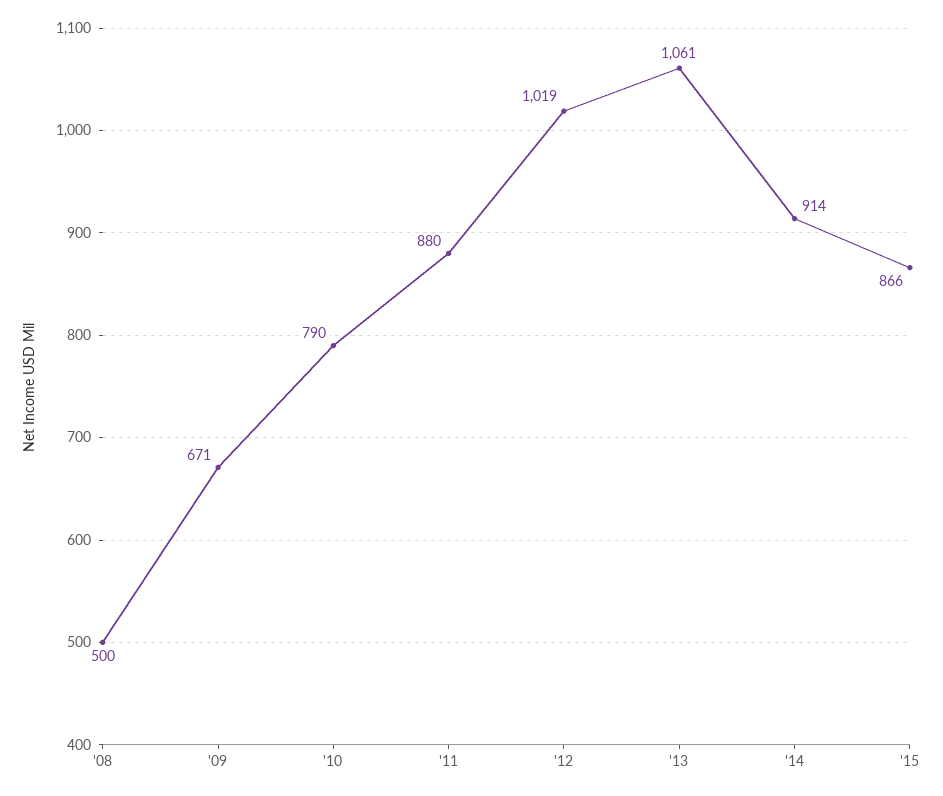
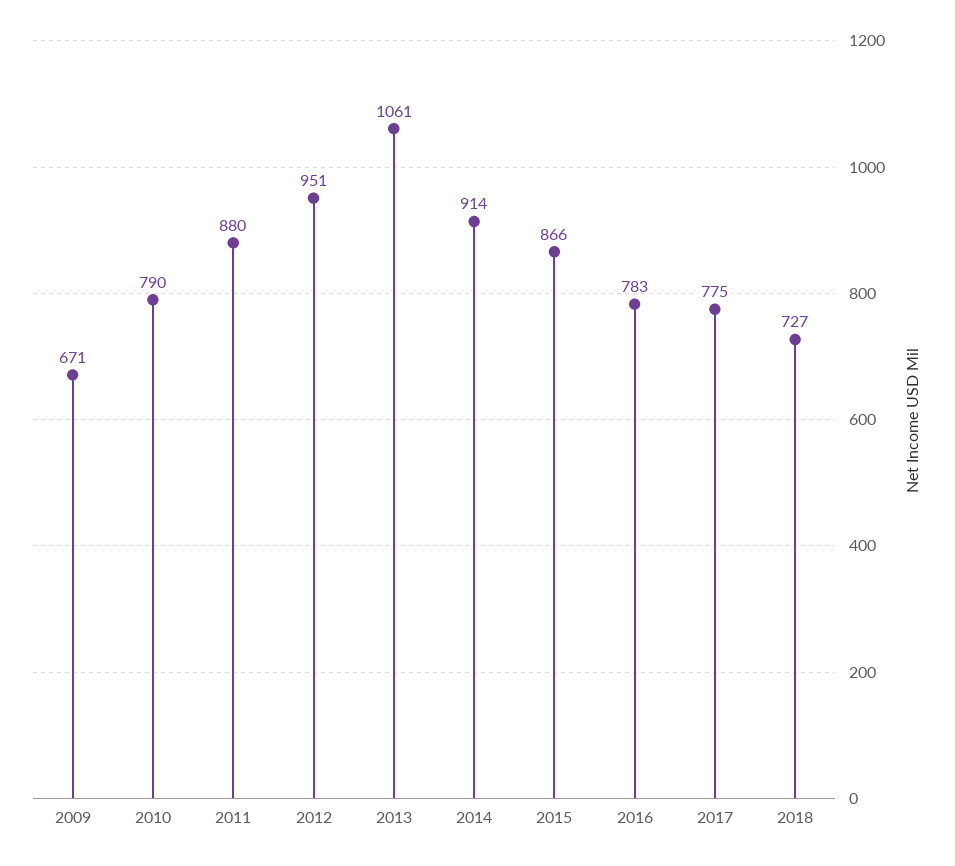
'08: 500 -> none
'12: 1019 -> 951
2016: none -> 783
2017: none -> 775
2018: none -> 727

